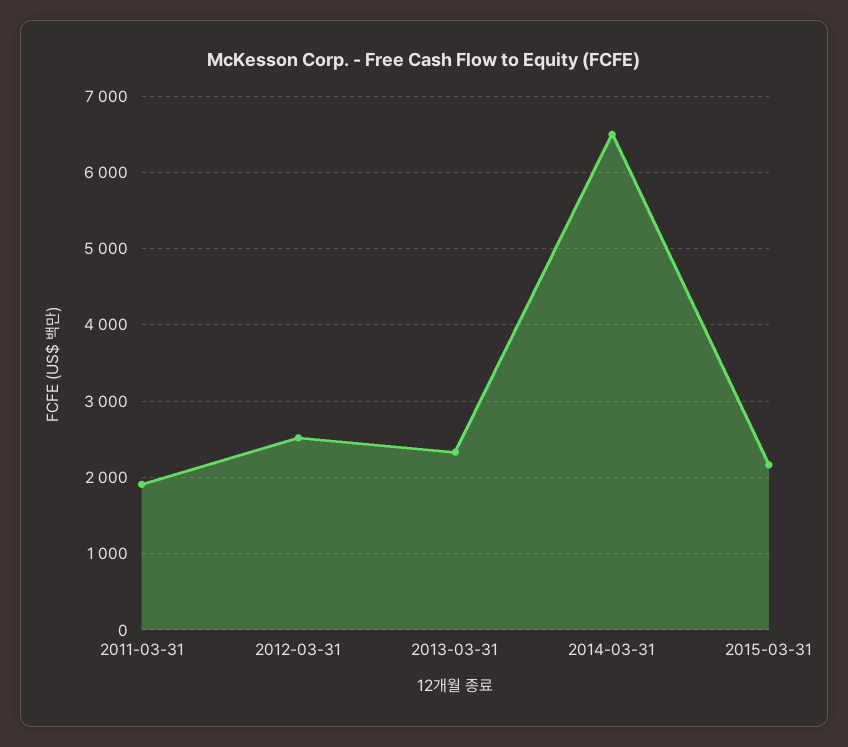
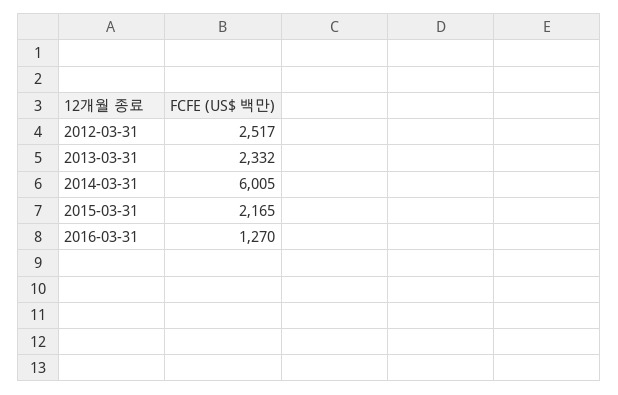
2011-03-31: 1900 -> none
2014-03-31: 6500 -> 6005
2016-03-31: none -> 1270

